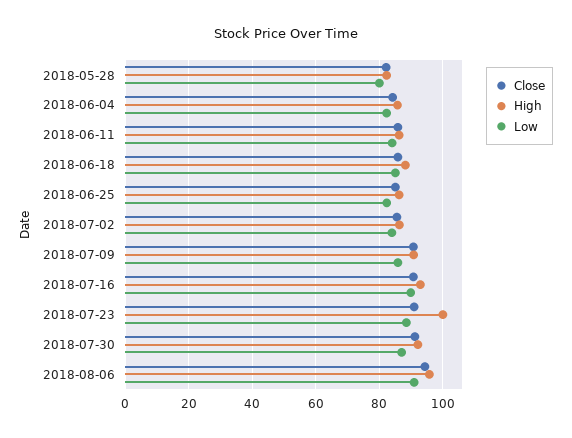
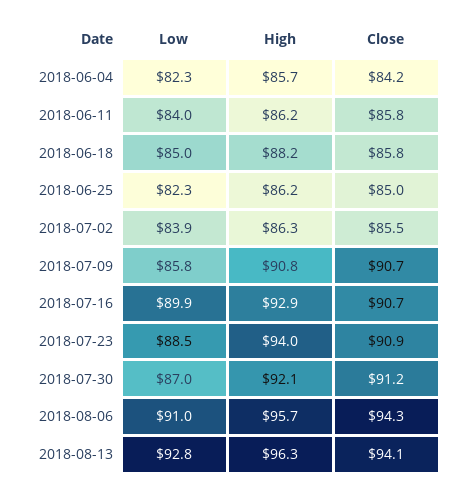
Close, 2018-05-28: 82 -> none
High, 2018-05-28: 82 -> none
Low, 2018-05-28: 80 -> none
High, 2018-07-23: 100 -> 94
Low, 2018-08-13: none -> 92.8
High, 2018-08-13: none -> 96.3
Close, 2018-08-13: none -> 94.1

